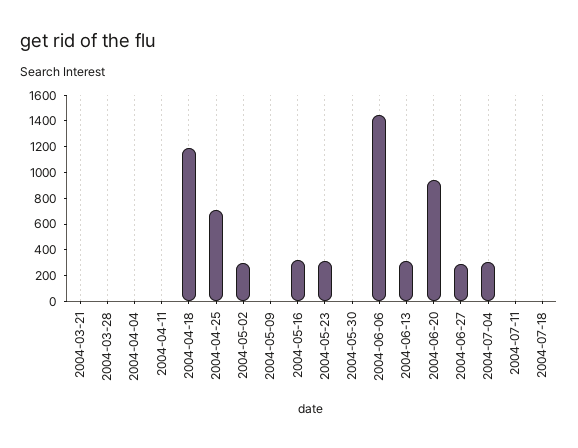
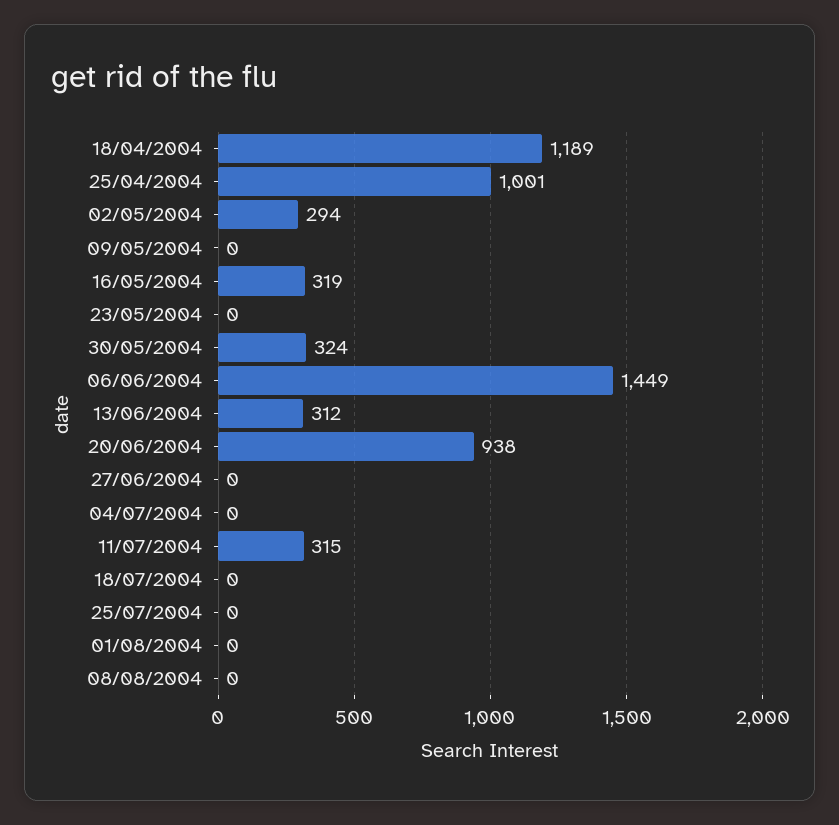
2004-03-21: 0 -> none
2004-03-28: 0 -> none
2004-04-04: 0 -> none
2004-04-11: 0 -> none
2004-04-25: 700 -> 1001
2004-05-23: 300 -> 0
2004-05-30: 0 -> 324
2004-06-27: 300 -> 0
2004-07-04: 300 -> 0
2004-07-11: 0 -> 315
25/07/2004: none -> 0
01/08/2004: none -> 0
08/08/2004: none -> 0

